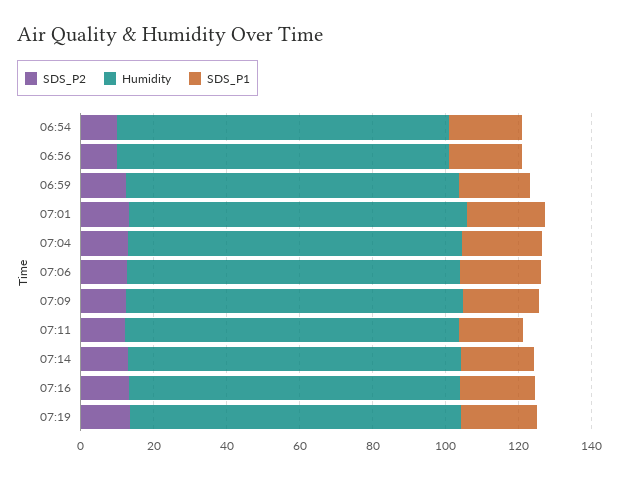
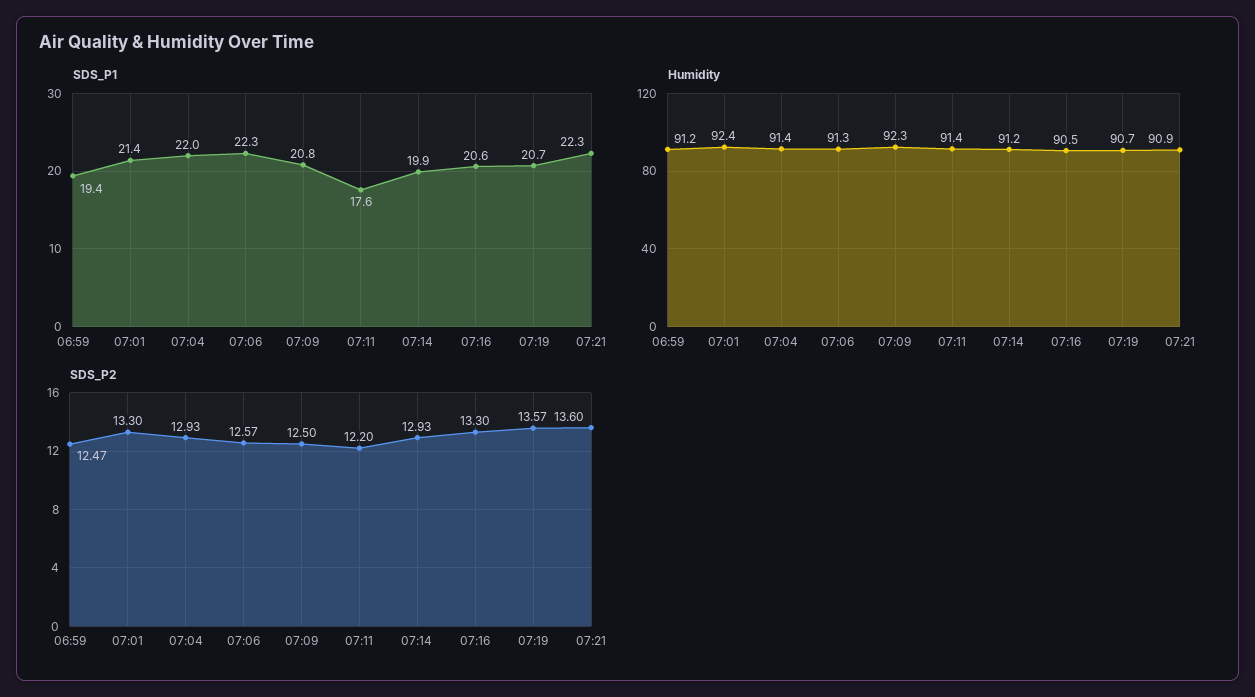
SDS_P2, 06:54: 10 -> none
Humidity, 06:54: 90 -> none
SDS_P1, 06:54: 20 -> none
SDS_P2, 06:56: 10 -> none
Humidity, 06:56: 90 -> none
SDS_P1, 06:56: 20 -> none
SDS_P1, 07:21: none -> 22.3
Humidity, 07:21: none -> 90.9
SDS_P2, 07:21: none -> 13.6

